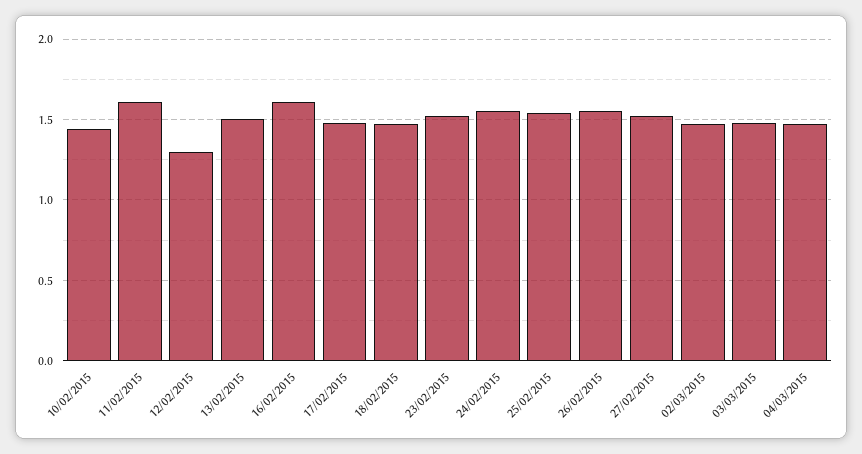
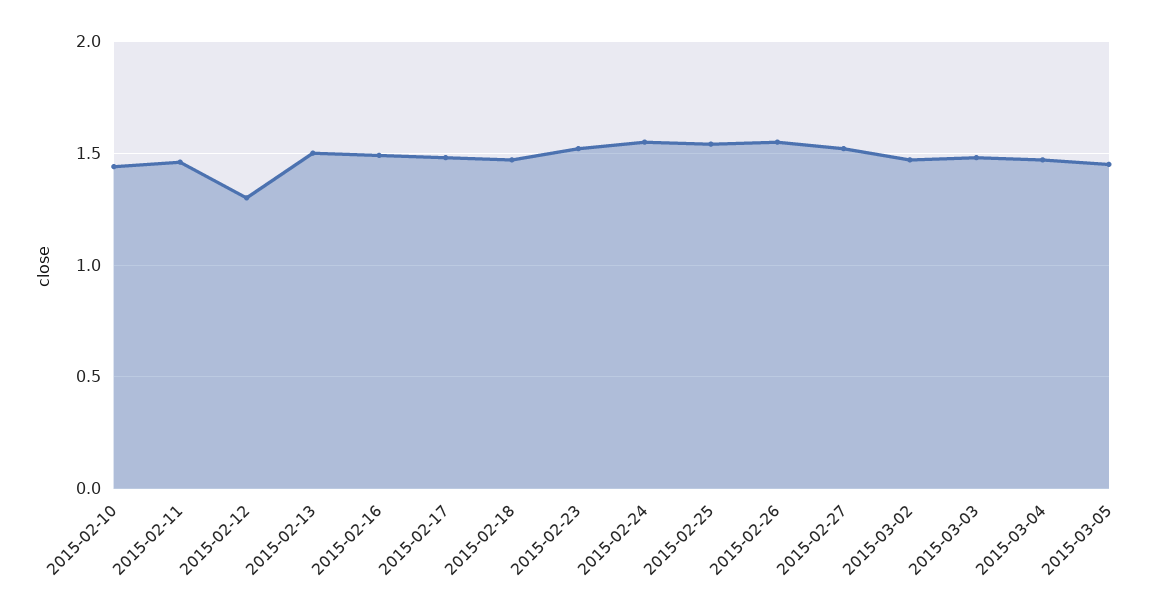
11/02/2015: 1.6 -> 1.45
16/02/2015: 1.6 -> 1.5
2015-03-05: none -> 1.45

